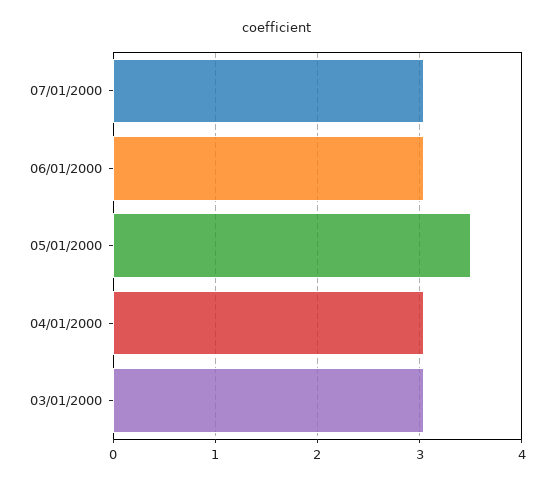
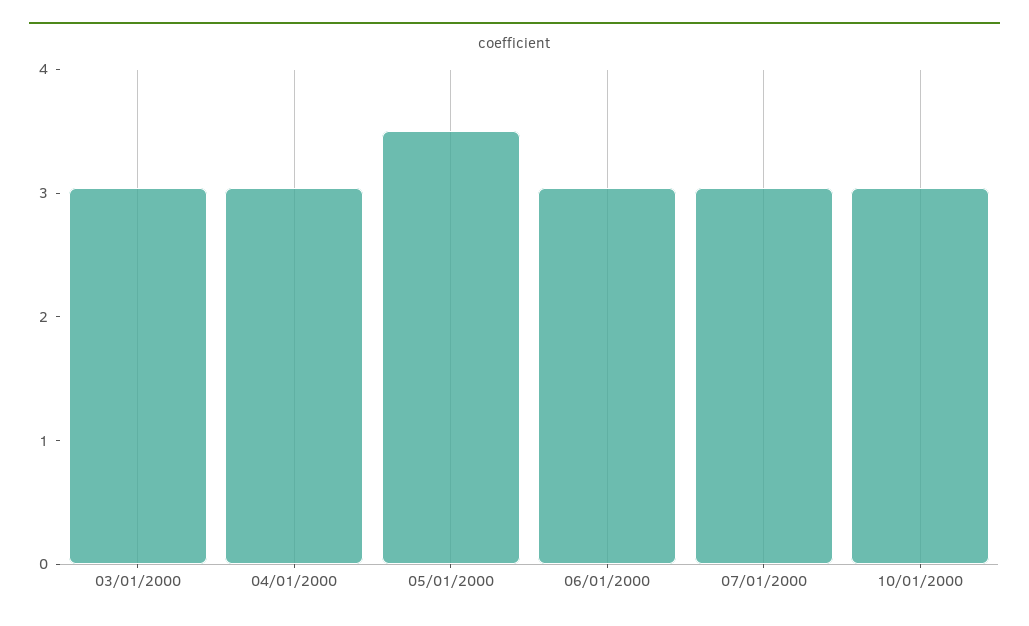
10/01/2000: none -> 3

